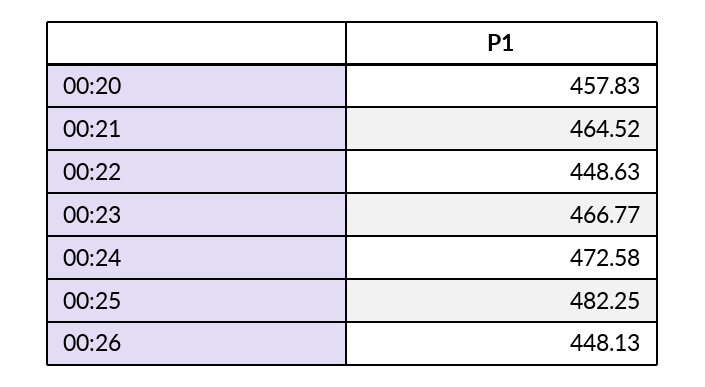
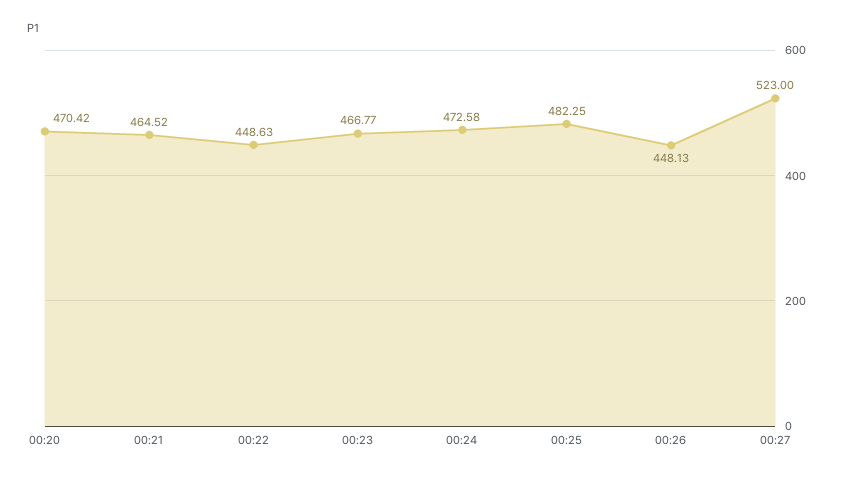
00:20: 457.83 -> 470.42
00:27: none -> 523

